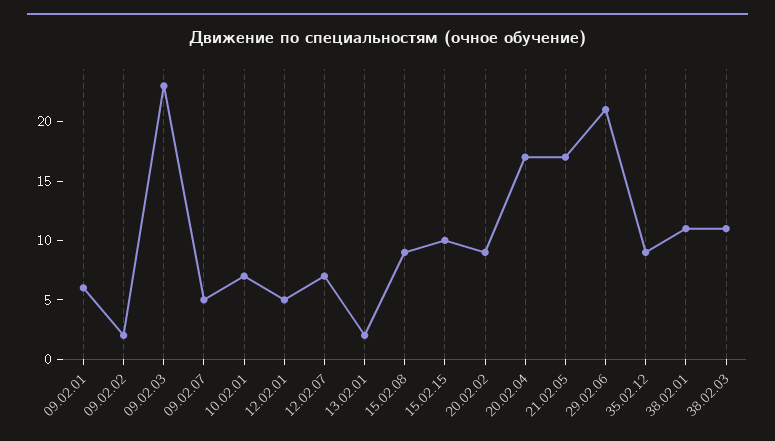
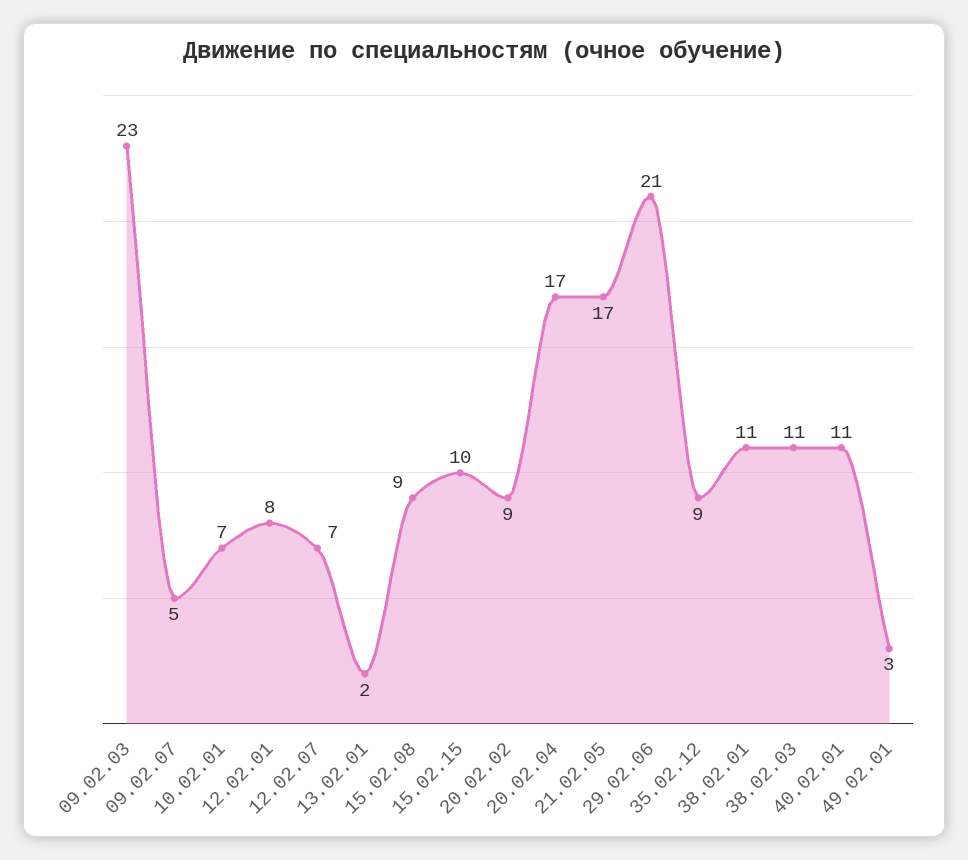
09.02.01: 6 -> none
09.02.02: 2 -> none
12.02.01: 5 -> 8
40.02.01: none -> 11
49.02.01: none -> 3

